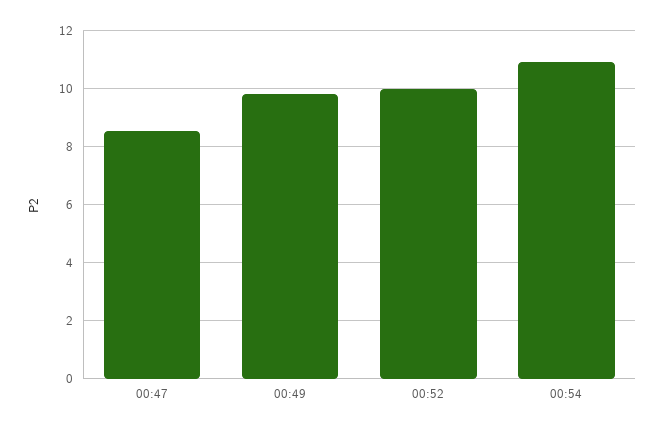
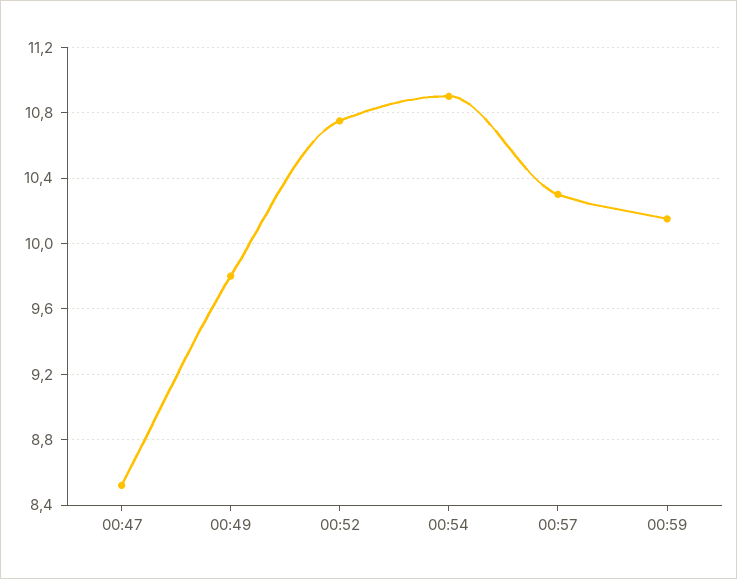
00:52: 10 -> 10.75
00:57: none -> 10.3
00:59: none -> 10.15

